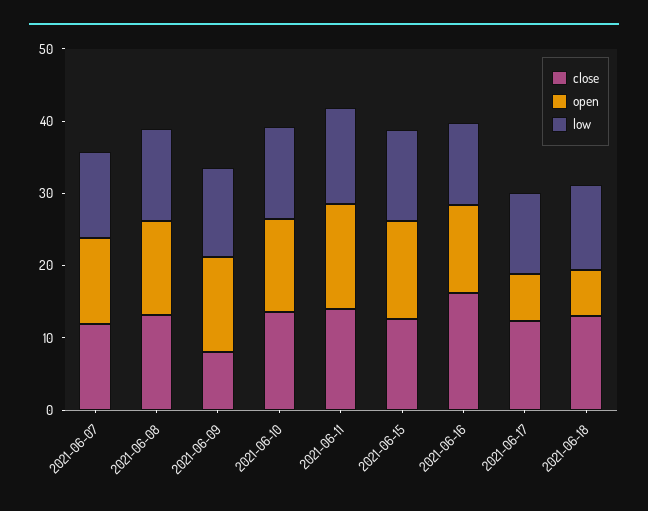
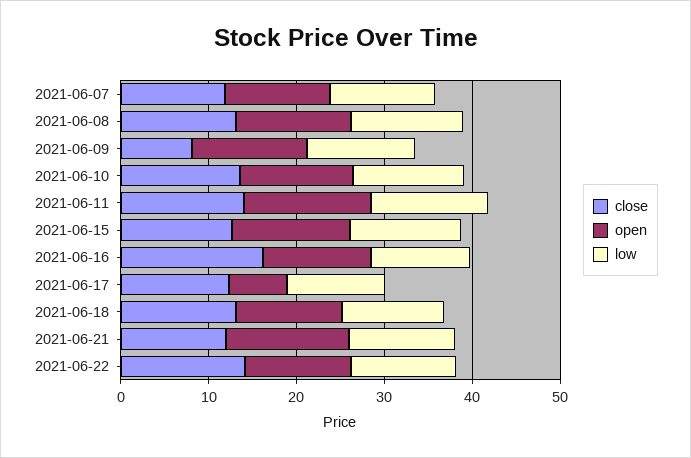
open, 2021-06-18: 6 -> 12
close, 2021-06-21: none -> 12
open, 2021-06-21: none -> 14
low, 2021-06-21: none -> 12
close, 2021-06-22: none -> 14
open, 2021-06-22: none -> 12
low, 2021-06-22: none -> 12

